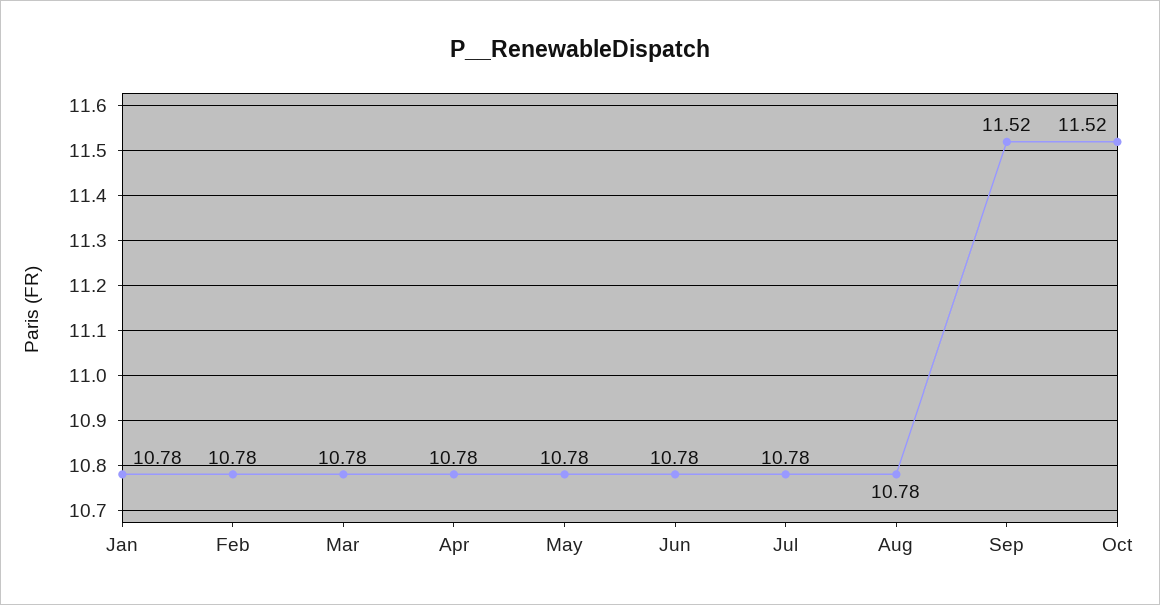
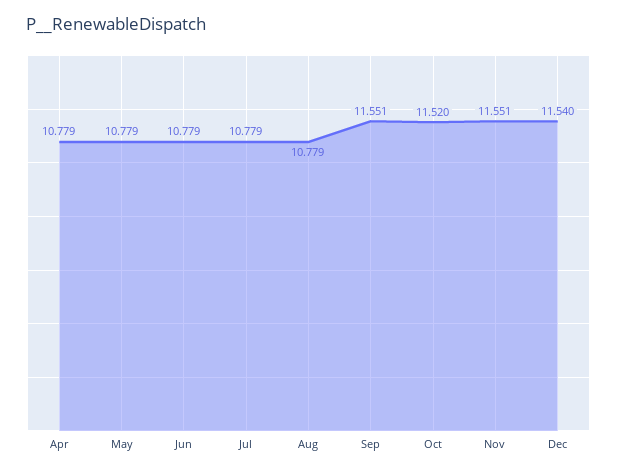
Jan: 10.78 -> none
Feb: 10.78 -> none
Mar: 10.78 -> none
Sep: 11.52 -> 11.551
Nov: none -> 11.551
Dec: none -> 11.54

